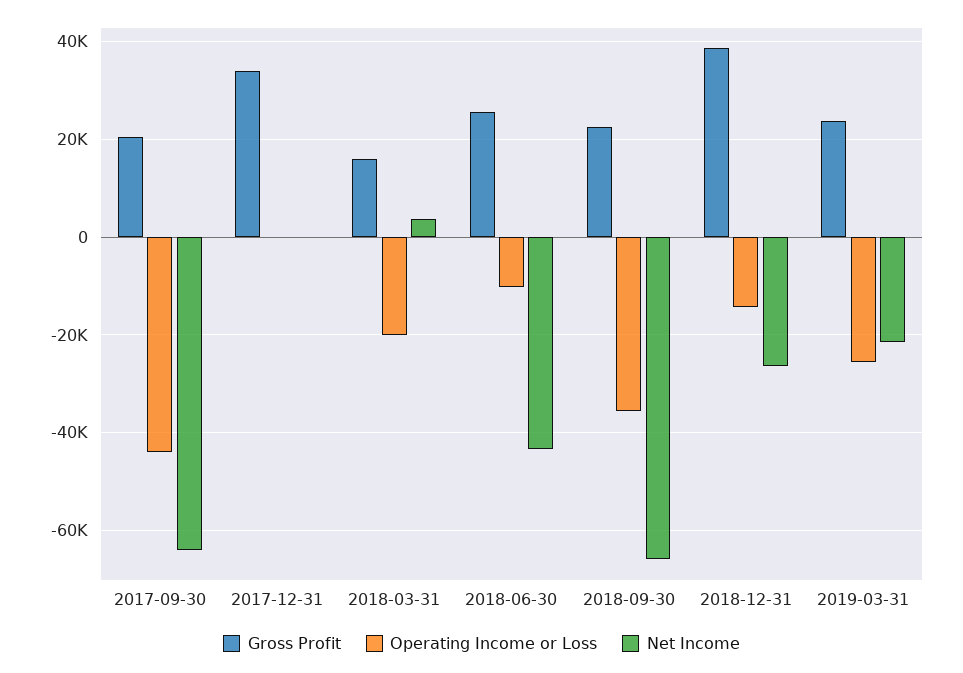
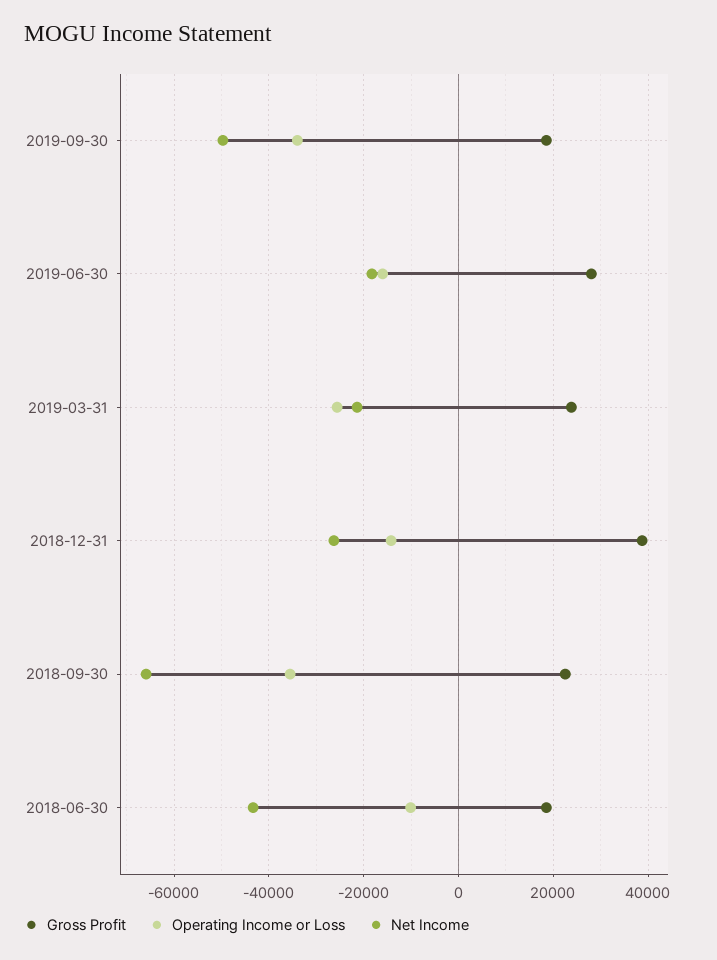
Gross Profit, 2017-09-30: 20000 -> none
Operating Income or Loss, 2017-09-30: -44000 -> none
Net Income, 2017-09-30: -64000 -> none
Gross Profit, 2017-12-31: 34000 -> none
Operating Income or Loss, 2017-12-31: 0 -> none
Net Income, 2017-12-31: 0 -> none
Gross Profit, 2018-03-31: 16000 -> none
Operating Income or Loss, 2018-03-31: -20000 -> none
Net Income, 2018-03-31: 4000 -> none
Gross Profit, 2018-06-30: 26000 -> 18000
Gross Profit, 2019-09-30: none -> 18000
Operating Income or Loss, 2019-09-30: none -> -34000
Net Income, 2019-09-30: none -> -50000
Gross Profit, 2019-06-30: none -> 28000
Operating Income or Loss, 2019-06-30: none -> -16000
Net Income, 2019-06-30: none -> -18000

